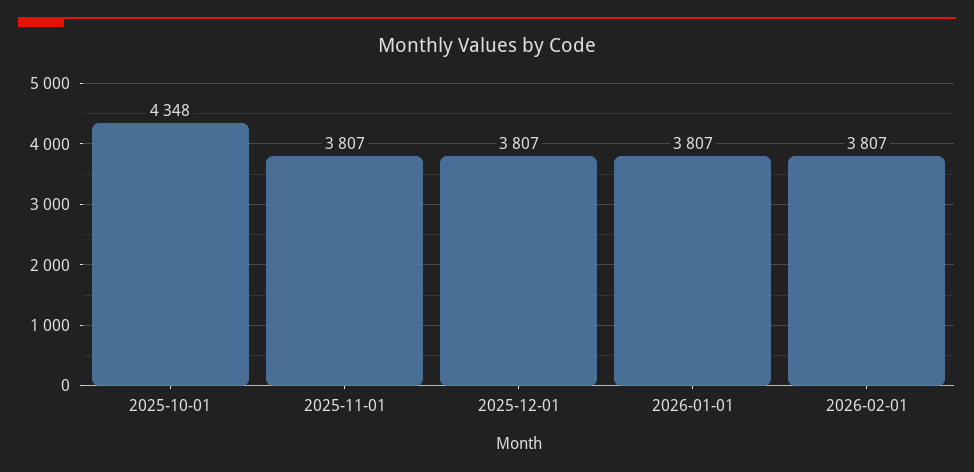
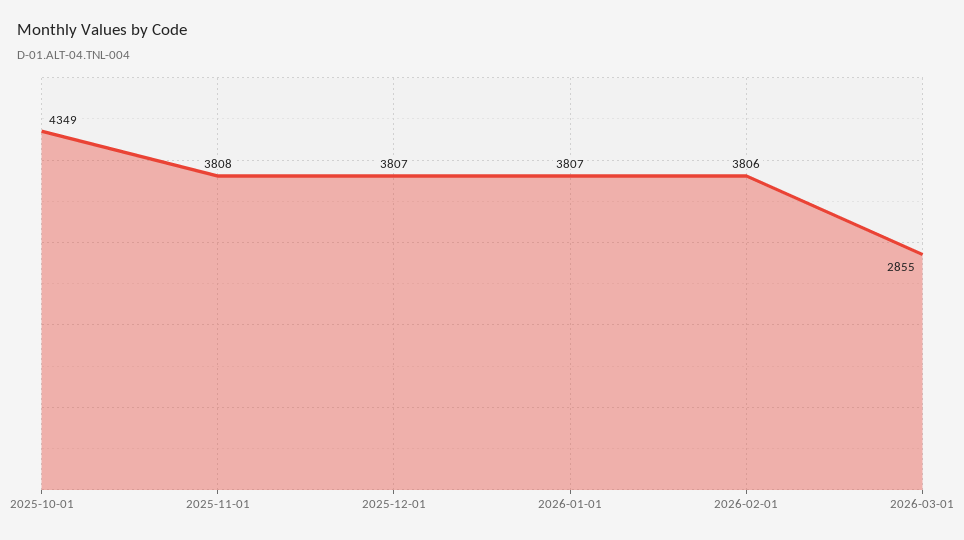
2025-10-01: 4348 -> 4349
2025-11-01: 3807 -> 3808
2026-02-01: 3807 -> 3806
2026-03-01: none -> 2855

